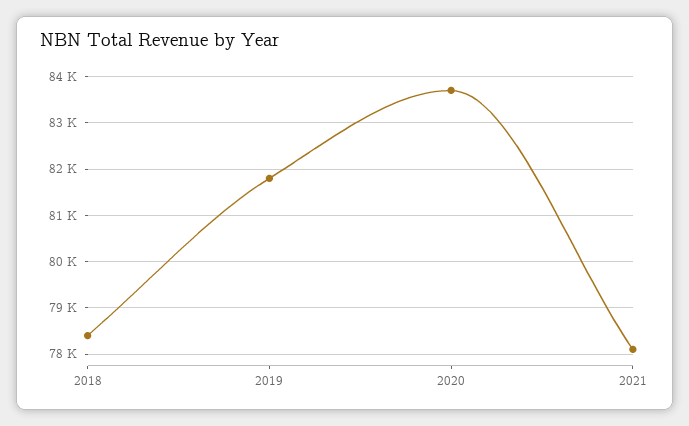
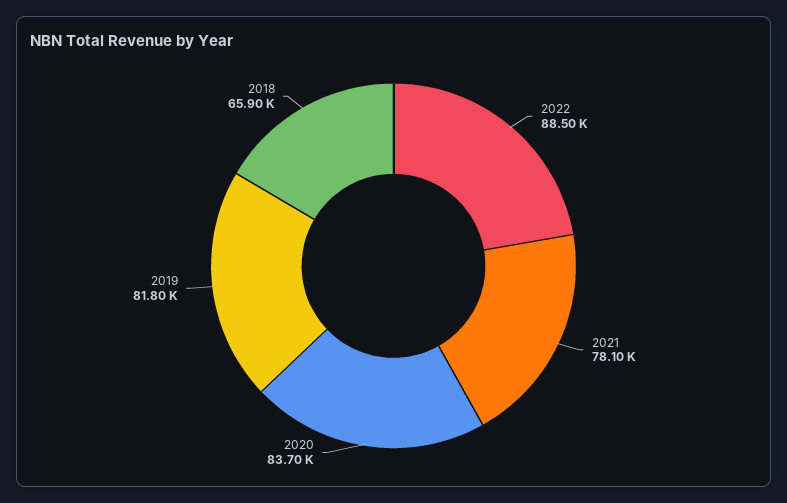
2018: 78400 -> 65900
2022: none -> 88500

